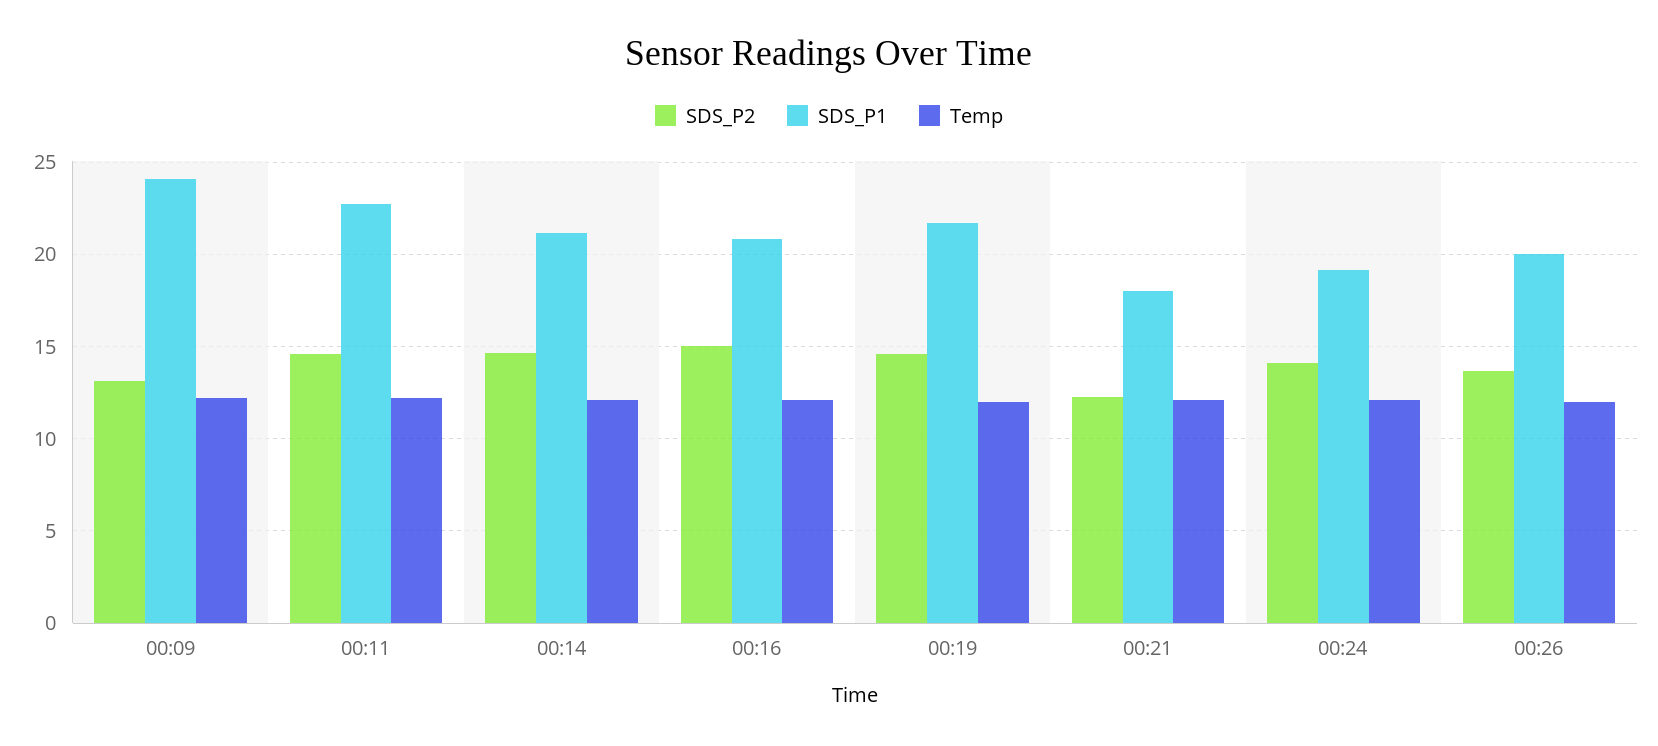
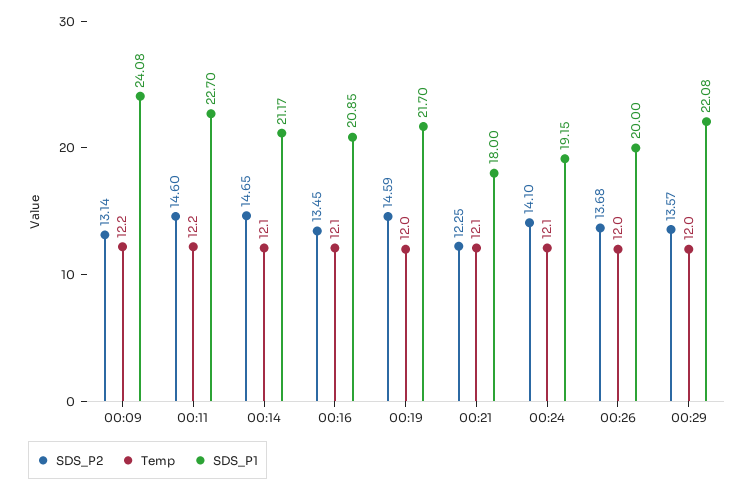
SDS_P2, 00:16: 15 -> 13.45
SDS_P2, 00:29: none -> 13.57
Temp, 00:29: none -> 12
SDS_P1, 00:29: none -> 22.08

